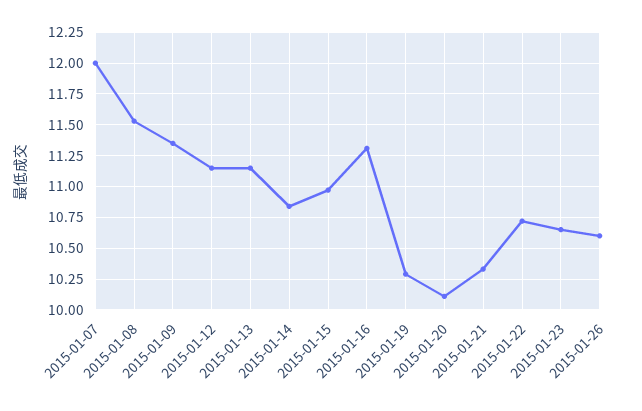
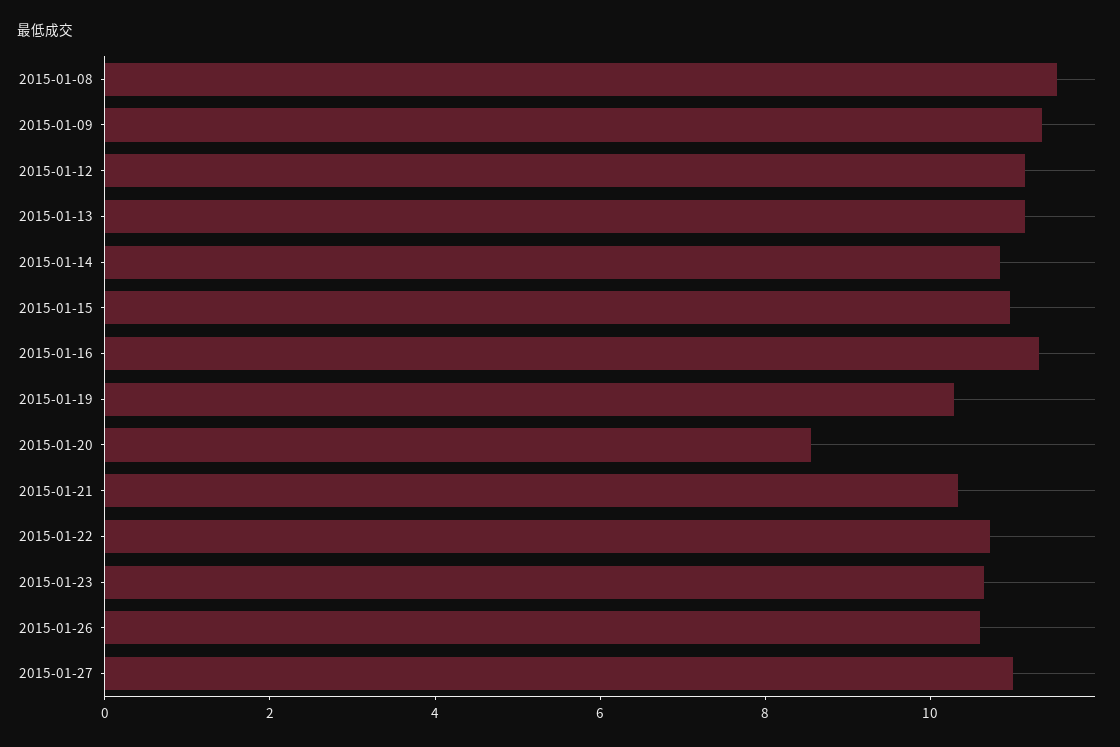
2015-01-07: 12 -> none
2015-01-20: 10.1 -> 8.5
2015-01-27: none -> 11

